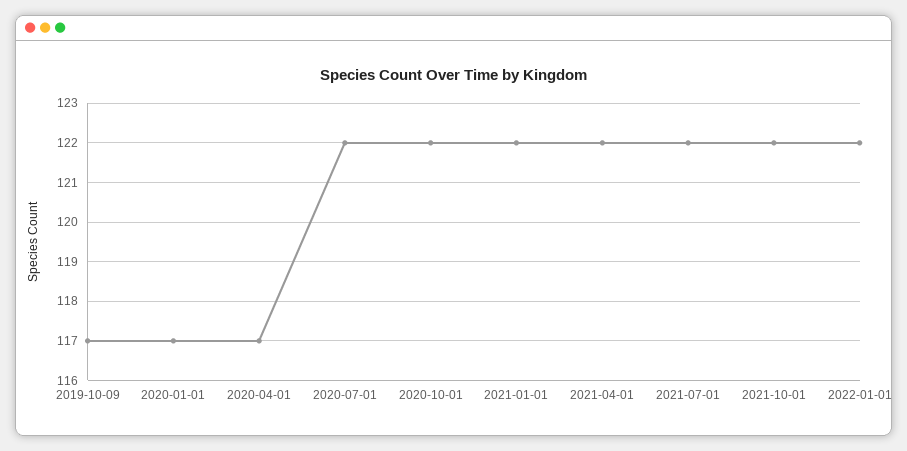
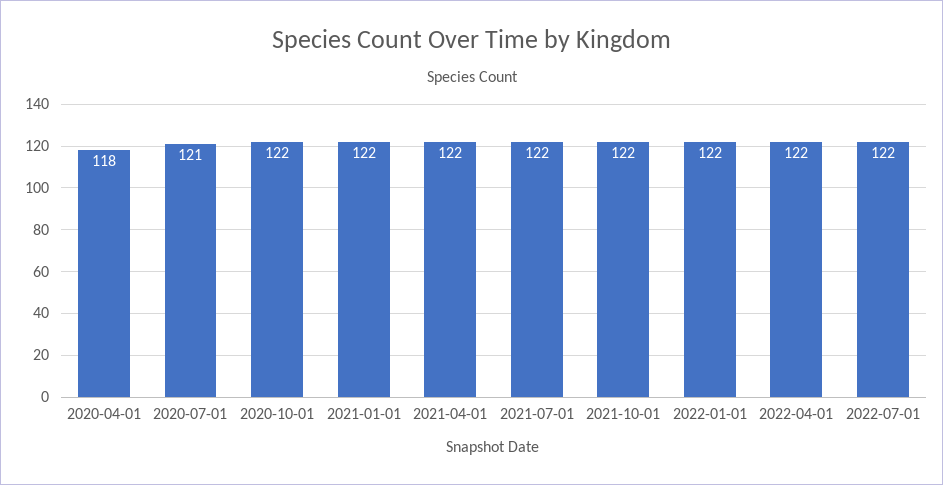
2019-10-09: 117 -> none
2020-01-01: 117 -> none
2020-04-01: 117 -> 118
2020-07-01: 122 -> 121
2022-04-01: none -> 122
2022-07-01: none -> 122

